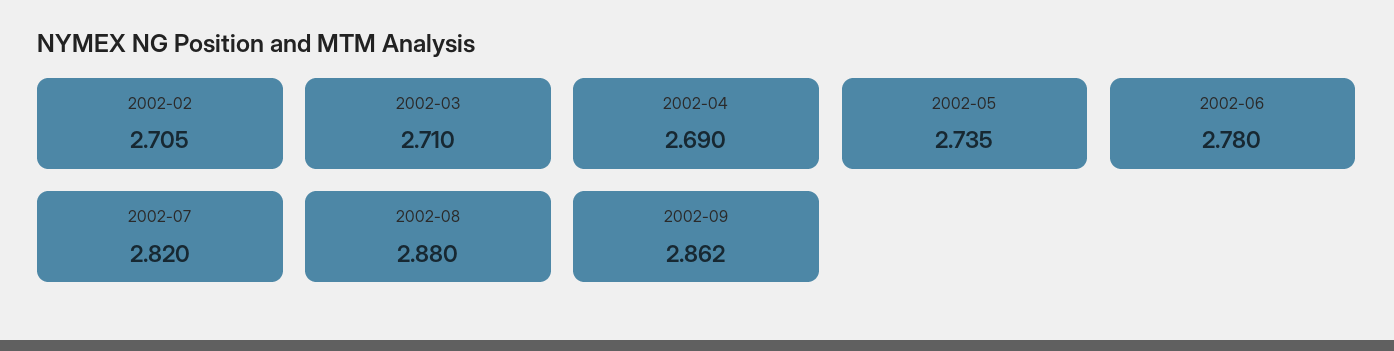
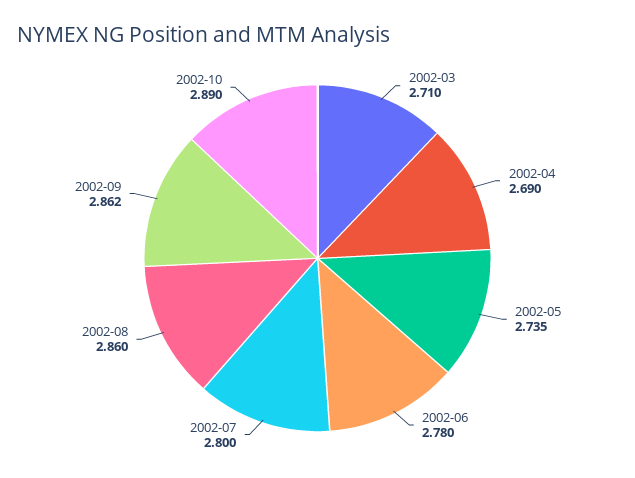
2002-02: 2.705 -> none
2002-07: 2.82 -> 2.8
2002-08: 2.88 -> 2.86
2002-10: none -> 2.89

